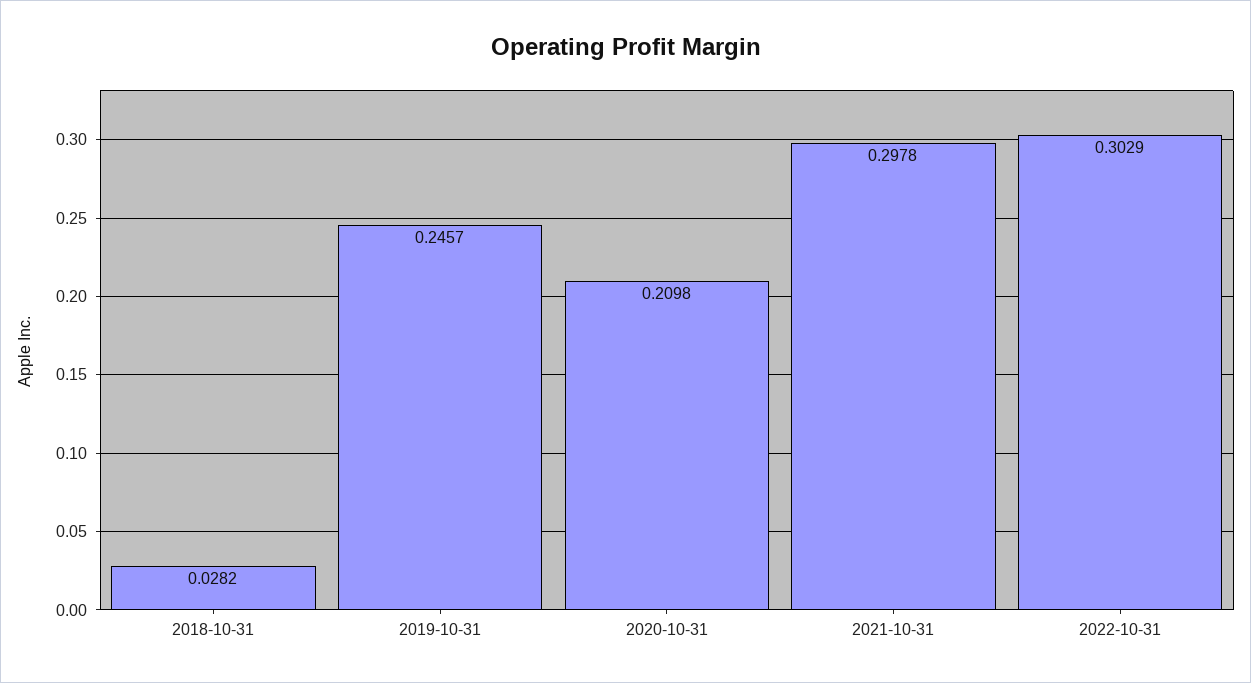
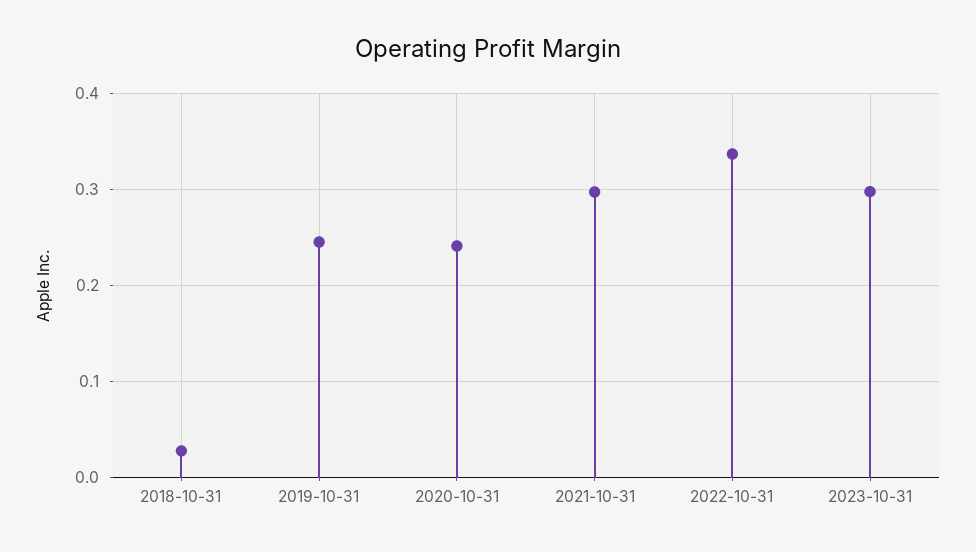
2020-10-31: 0.2098 -> 0.24
2022-10-31: 0.3029 -> 0.34
2023-10-31: none -> 0.3

